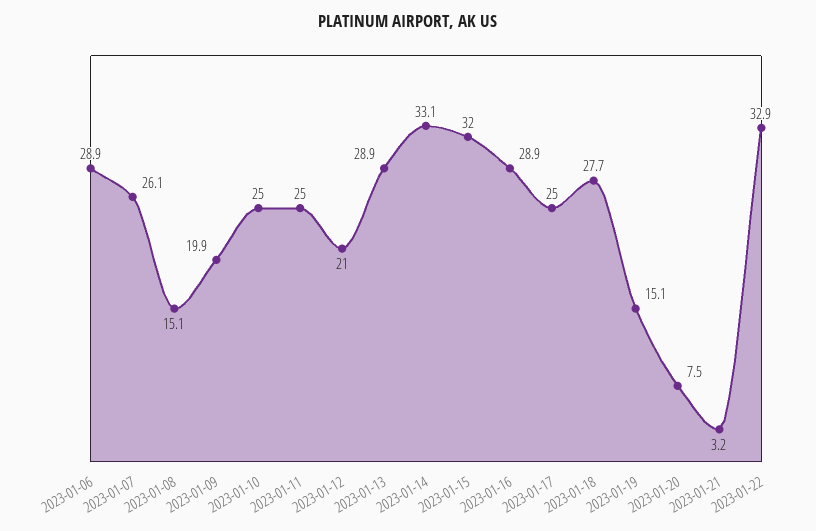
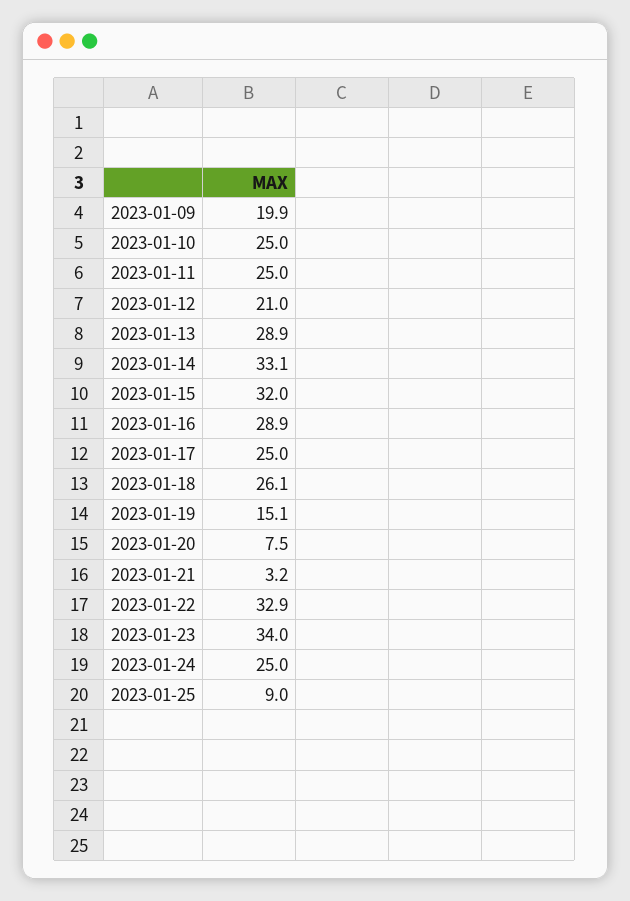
2023-01-06: 28.9 -> none
2023-01-07: 26.1 -> none
2023-01-08: 15.1 -> none
2023-01-18: 27.7 -> 26.1
2023-01-23: none -> 34
2023-01-24: none -> 25
2023-01-25: none -> 9

